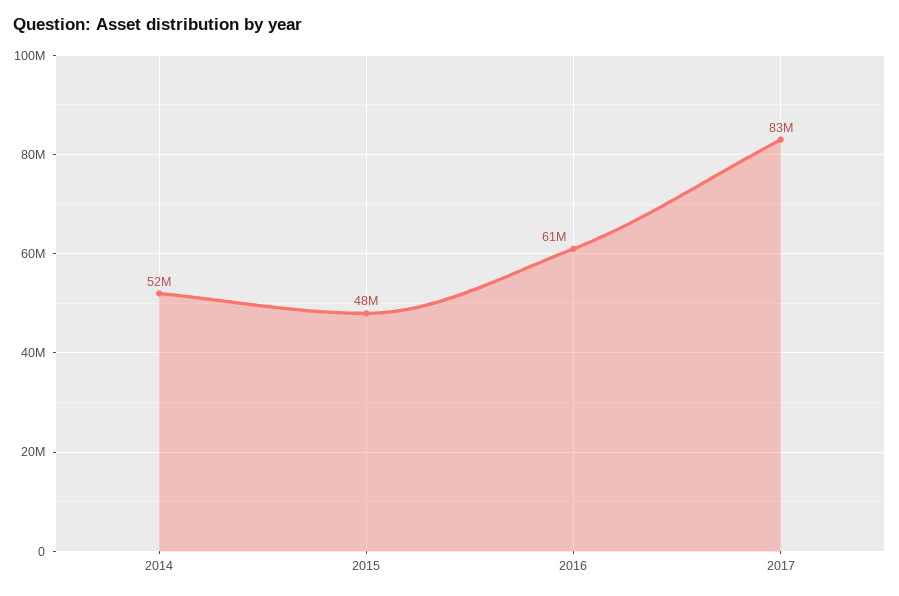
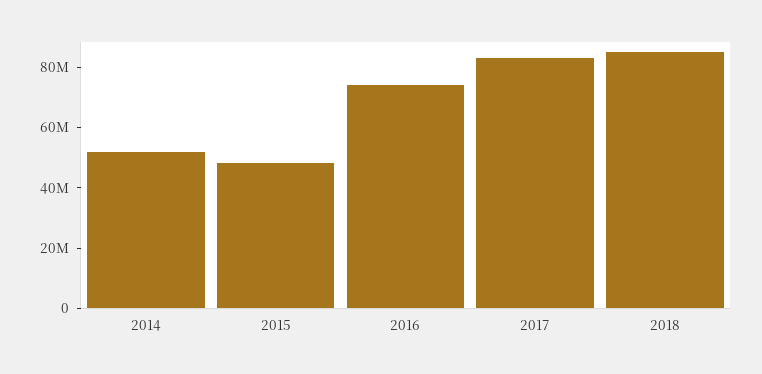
2016: 61000000 -> 75000000
2018: none -> 85000000

